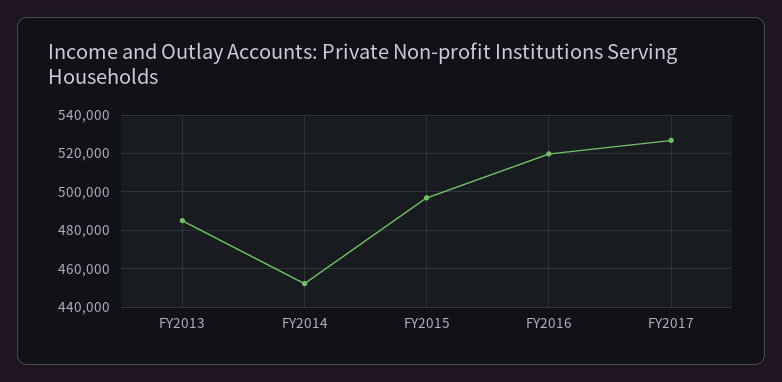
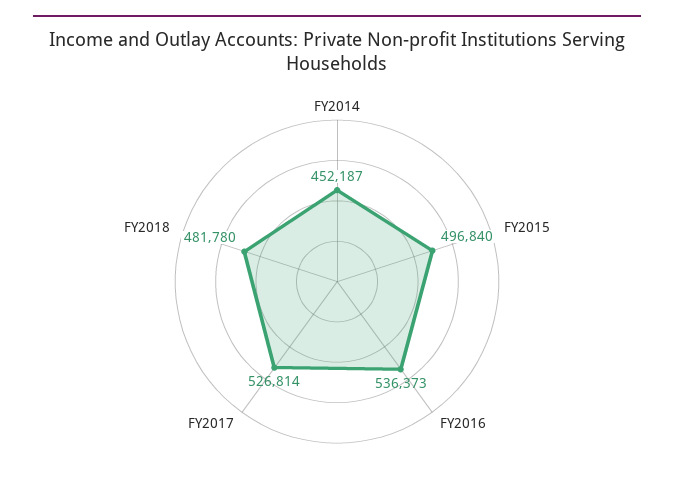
FY2013: 485000 -> none
FY2016: 520000 -> 536373
FY2018: none -> 481780

